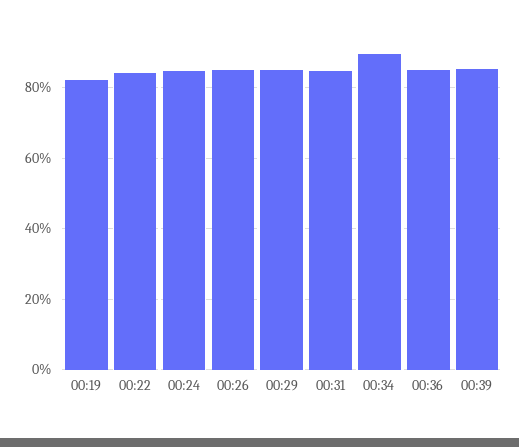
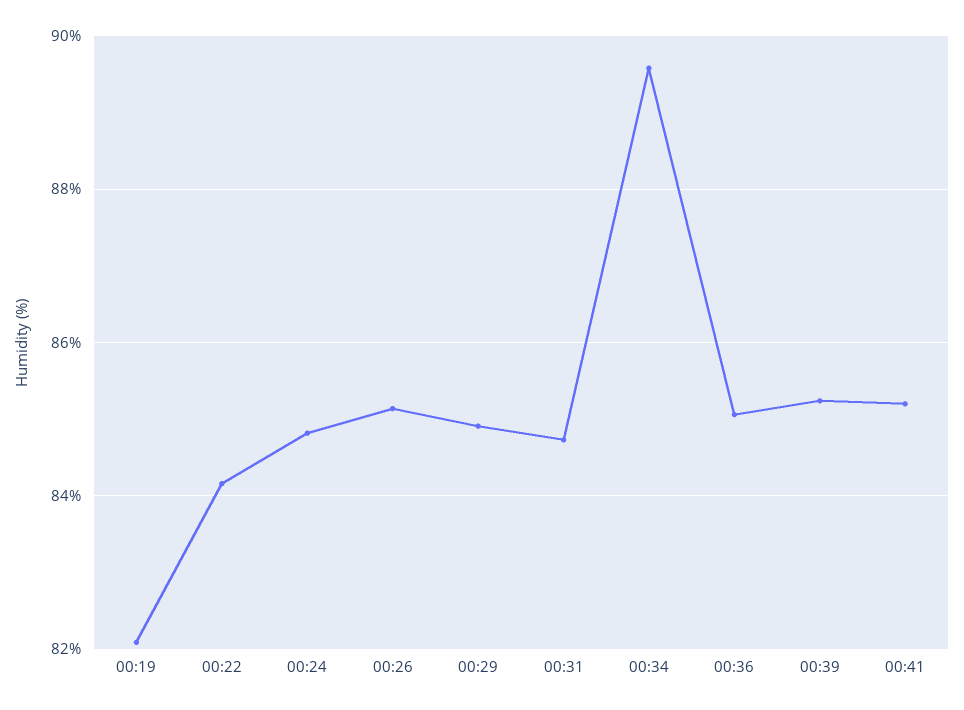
00:41: none -> 85.2

